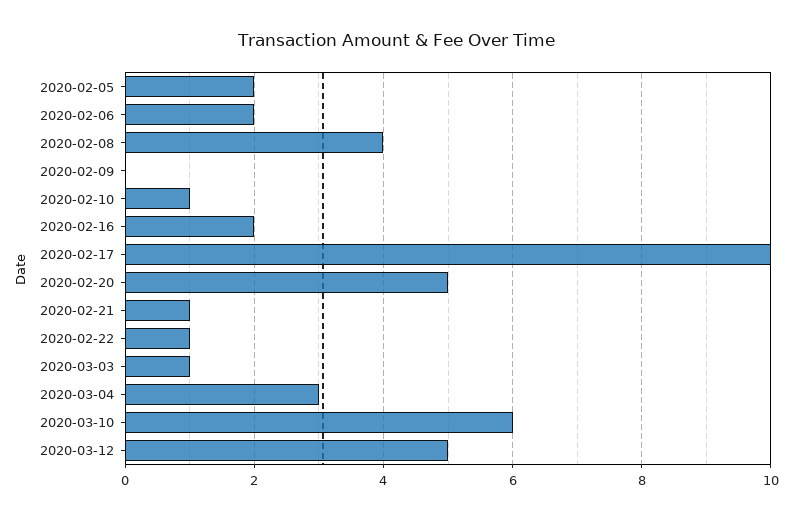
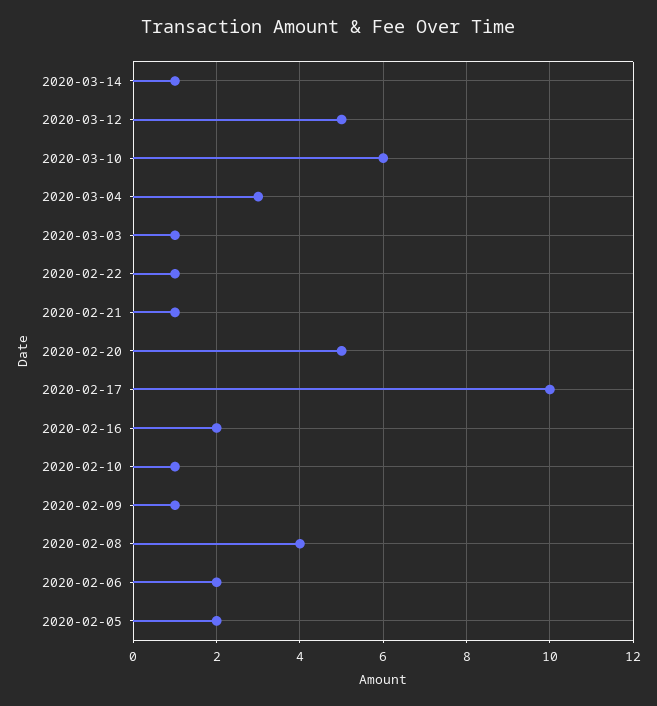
2020-02-09: 0 -> 1
2020-03-14: none -> 1

